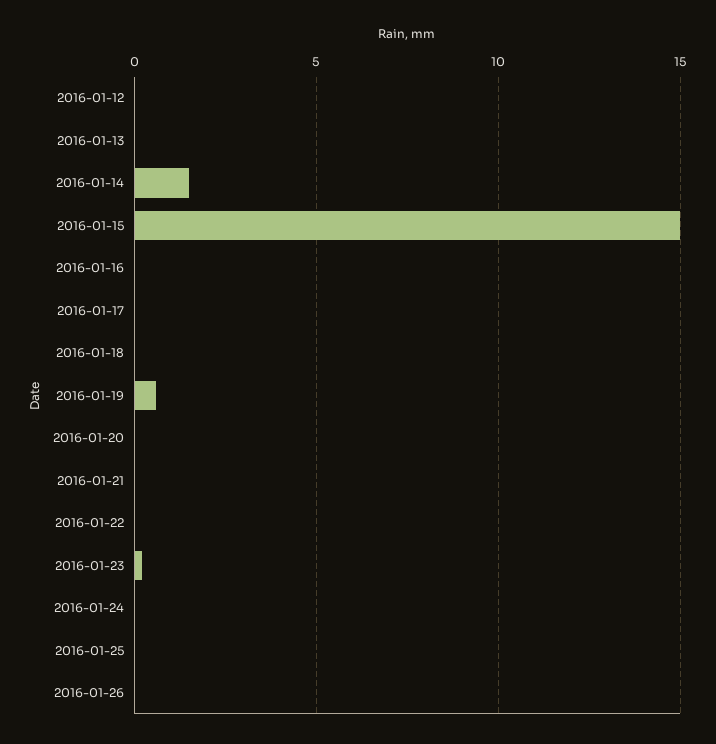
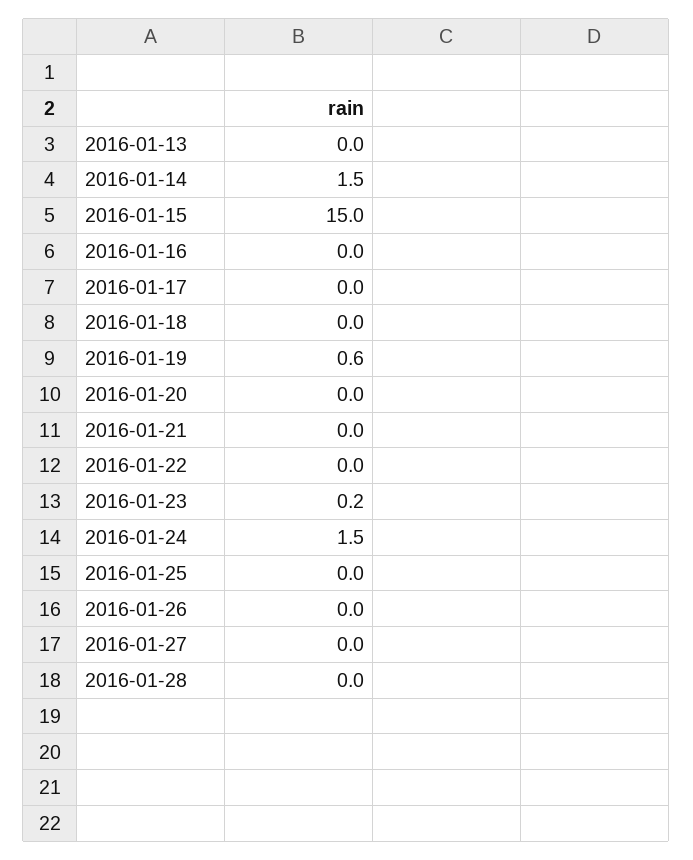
2016-01-12: 0 -> none
2016-01-24: 0 -> 1.5
2016-01-27: none -> 0
2016-01-28: none -> 0

